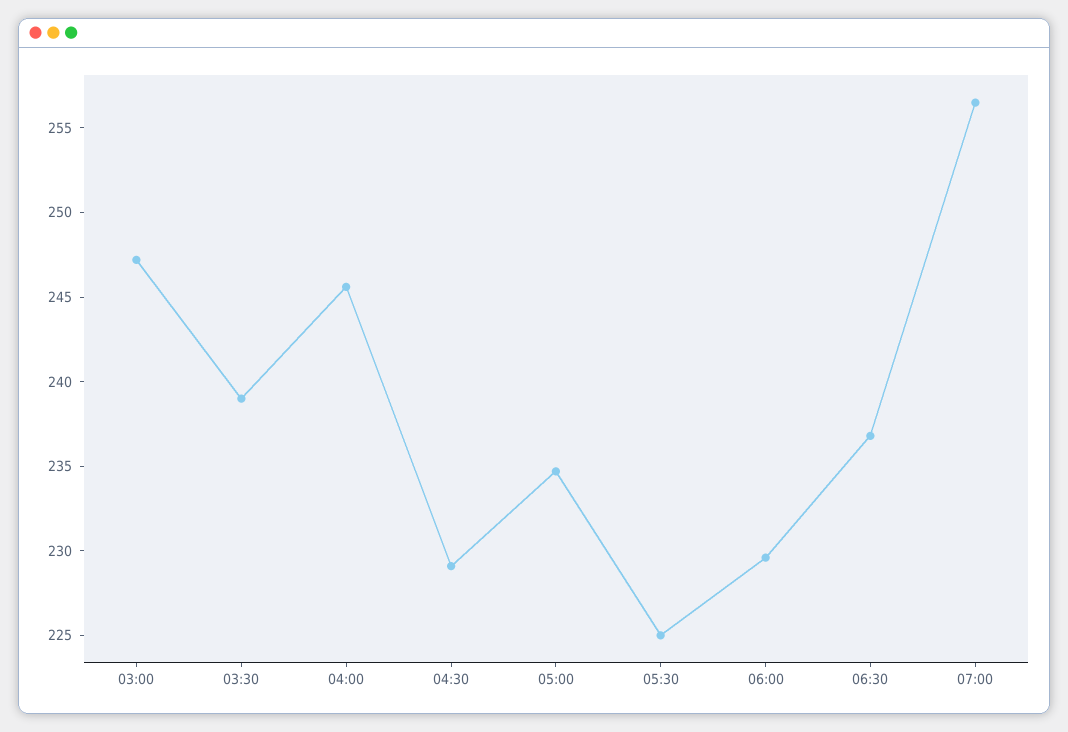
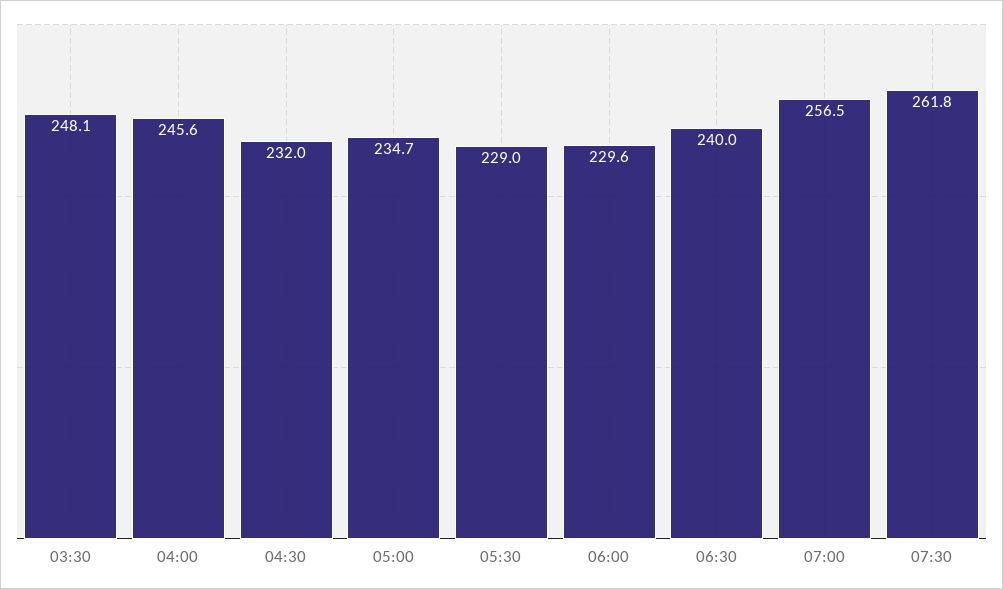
03:00: 247 -> none
03:30: 239 -> 248.1
04:30: 229 -> 232
05:30: 225 -> 229
06:30: 237 -> 240
07:30: none -> 261.8

